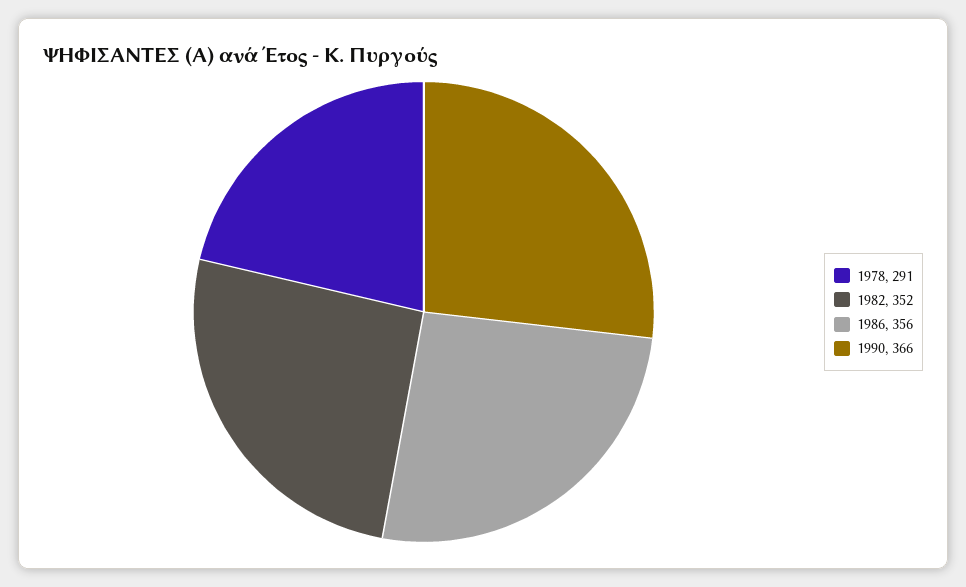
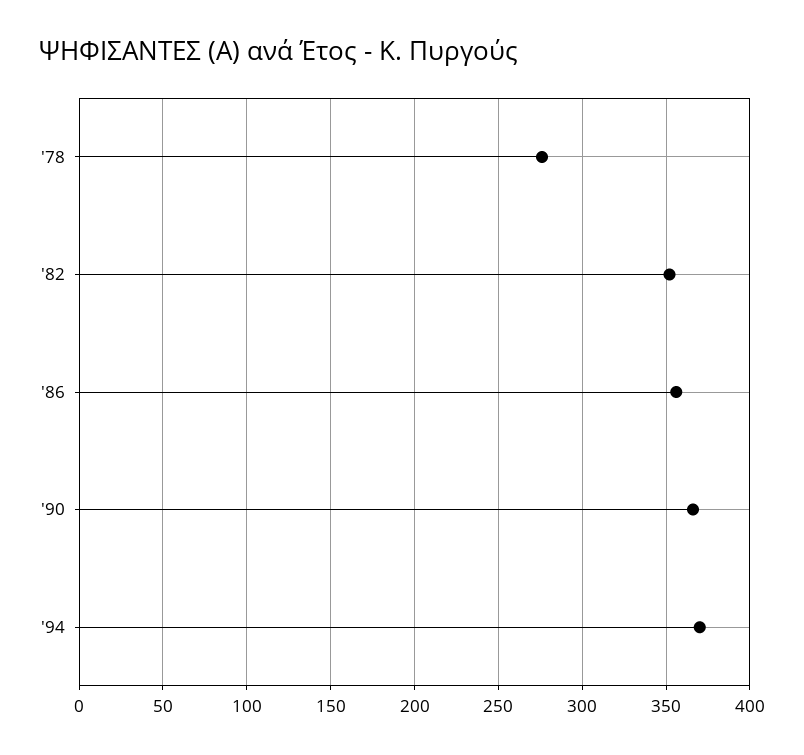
1978: 291 -> 275
'94: none -> 370

